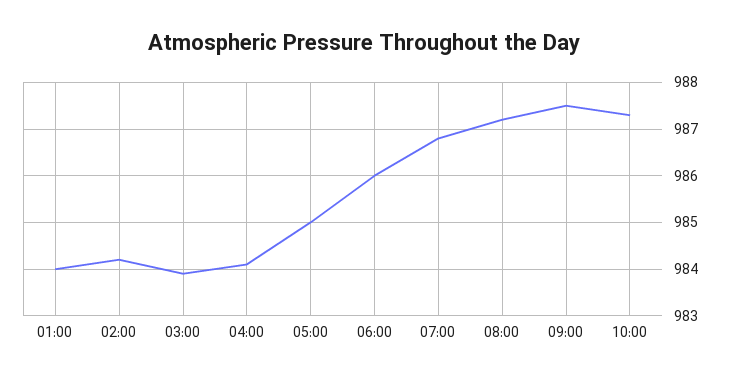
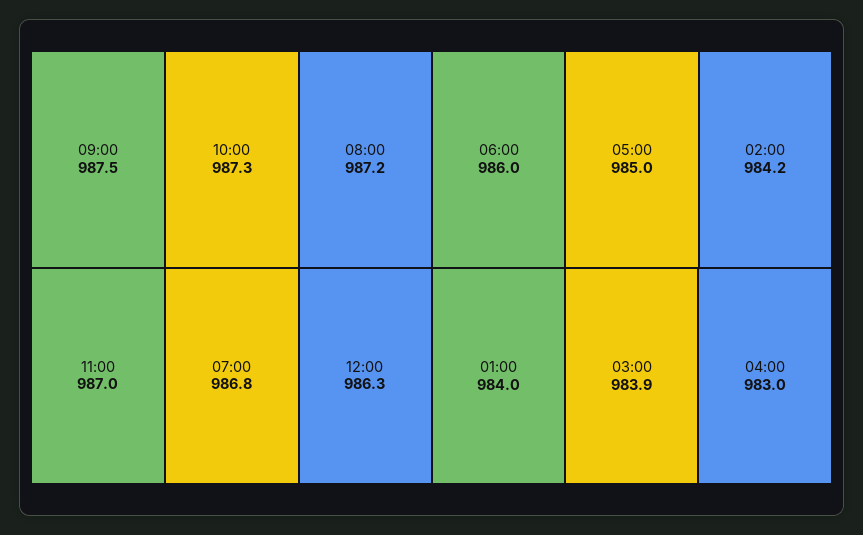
04:00: 984 -> 983
11:00: none -> 987
12:00: none -> 986.3

